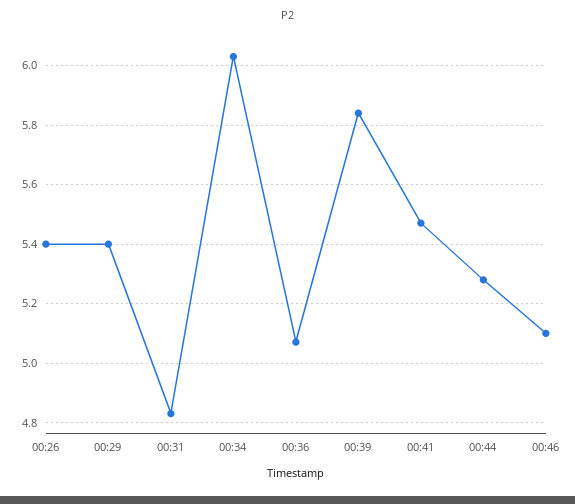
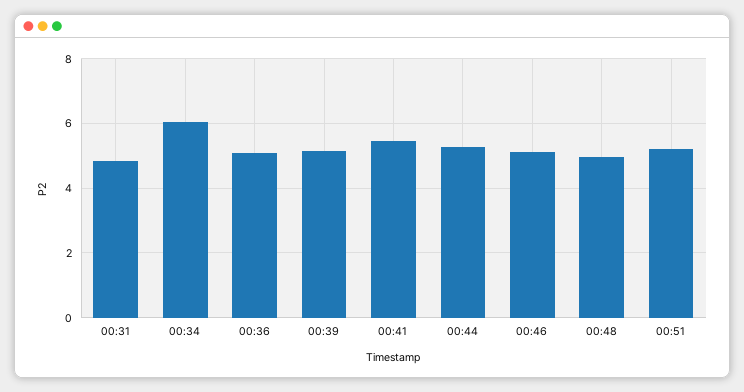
00:26: 5.4 -> none
00:29: 5.4 -> none
00:39: 5.85 -> 5.2
00:48: none -> 5
00:51: none -> 5.2

